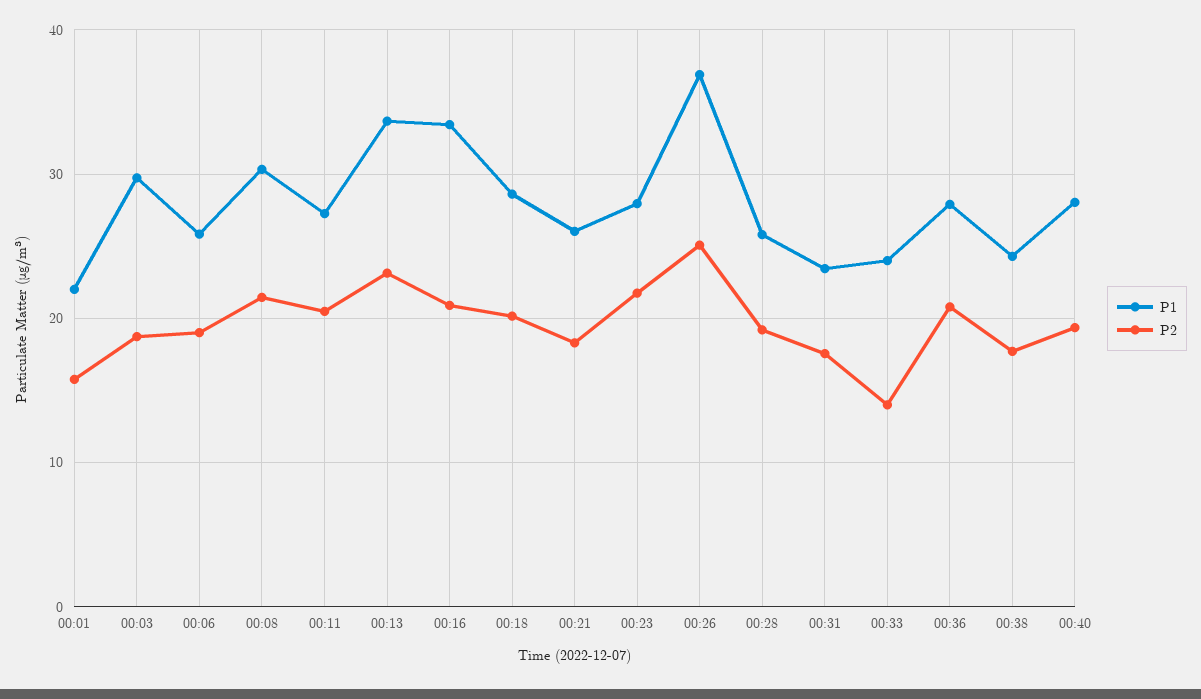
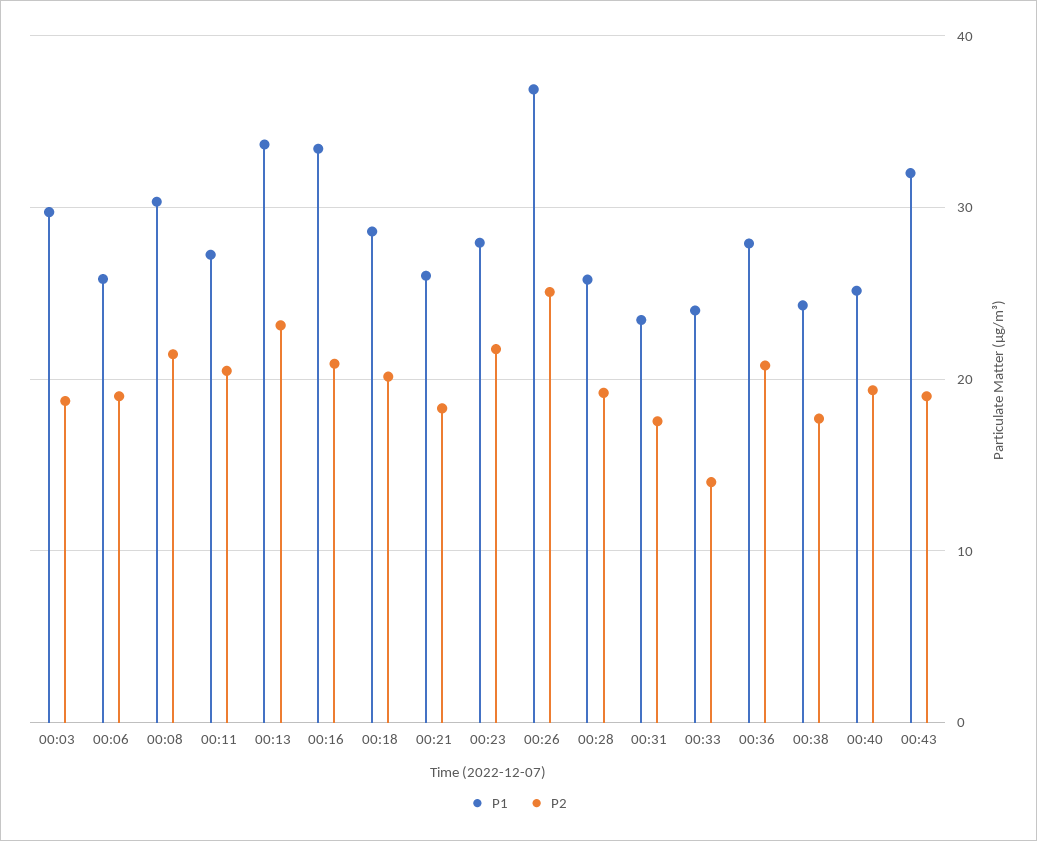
P1, 00:01: 22 -> none
P2, 00:01: 16 -> none
P1, 00:40: 28 -> 25
P1, 00:43: none -> 32
P2, 00:43: none -> 19

